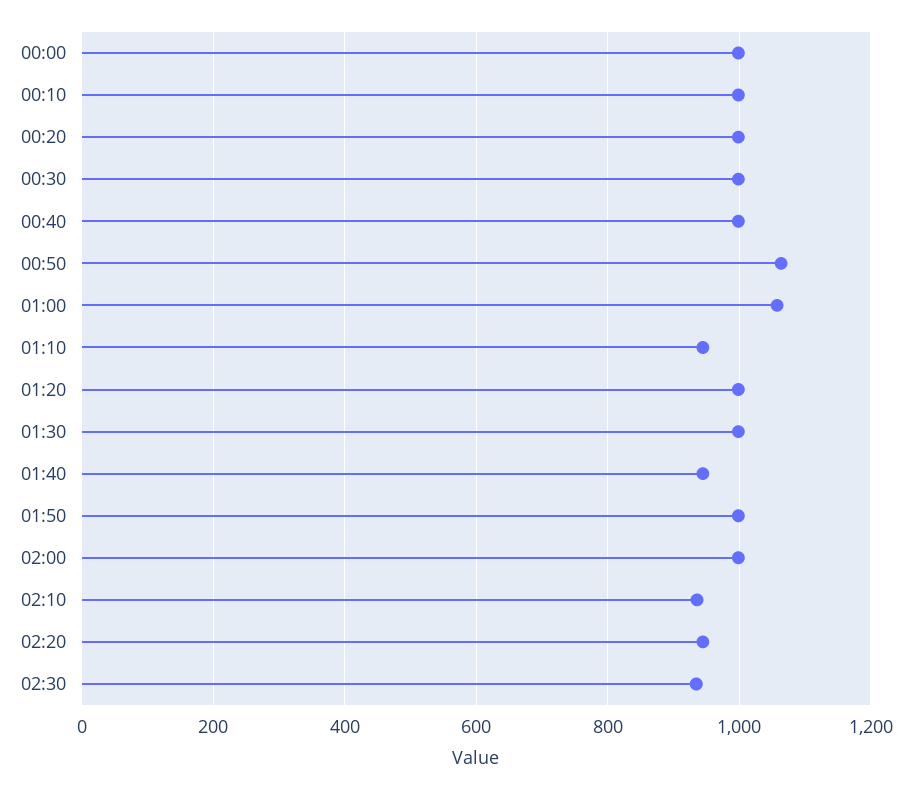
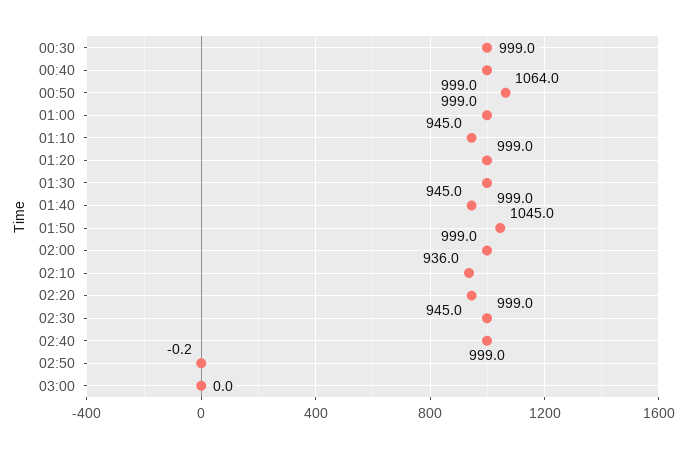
00:00: 1000 -> none
00:10: 1000 -> none
00:20: 1000 -> none
01:00: 1060 -> 999
01:50: 1000 -> 1045
02:30: 940 -> 999
02:40: none -> 999
02:50: none -> -0.2
03:00: none -> 0

